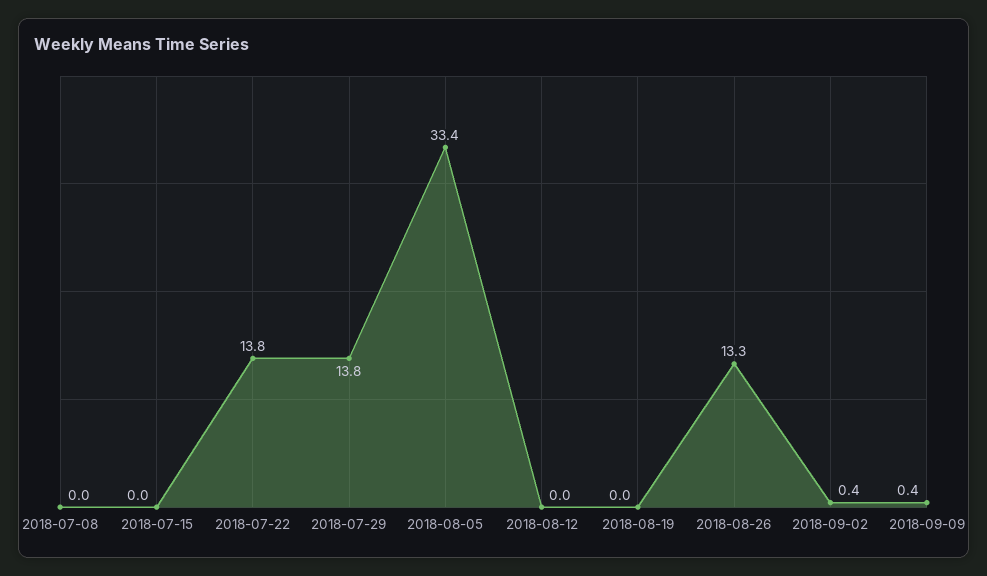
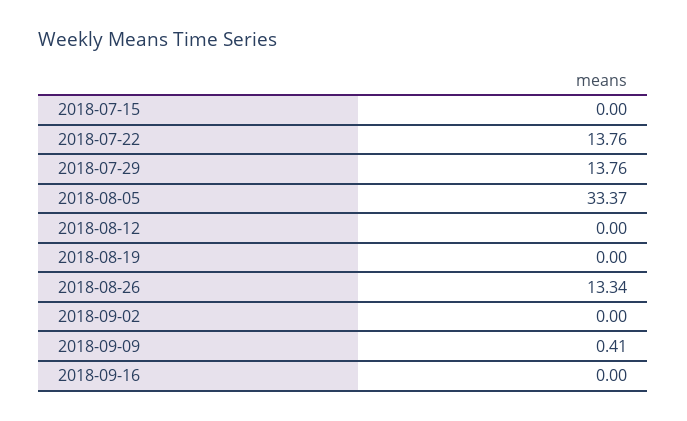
2018-07-08: 0 -> none
2018-09-02: 0.4 -> 0
2018-09-16: none -> 0

